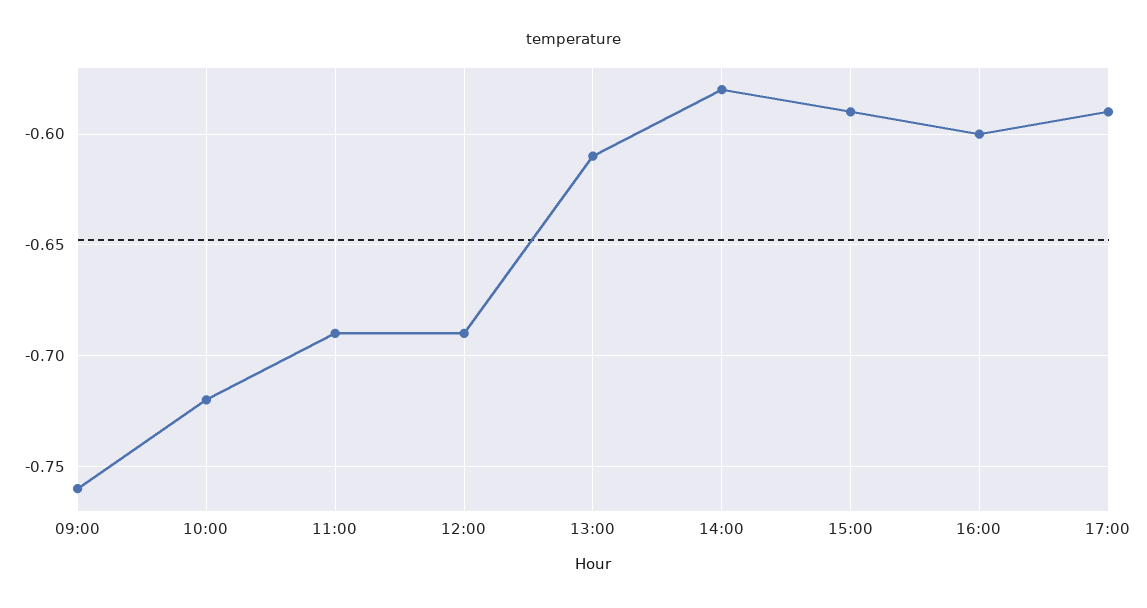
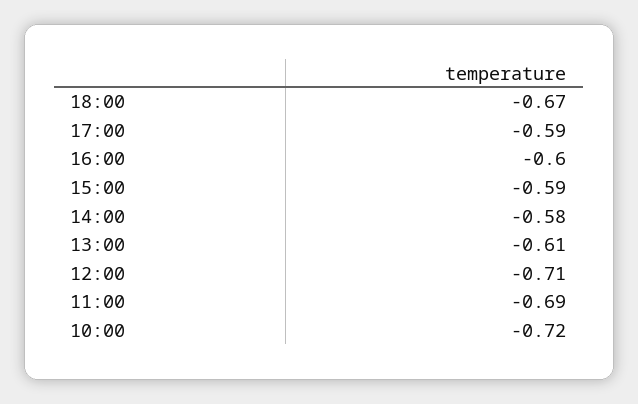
09:00: -0.76 -> none
12:00: -0.69 -> -0.71
18:00: none -> -0.67

